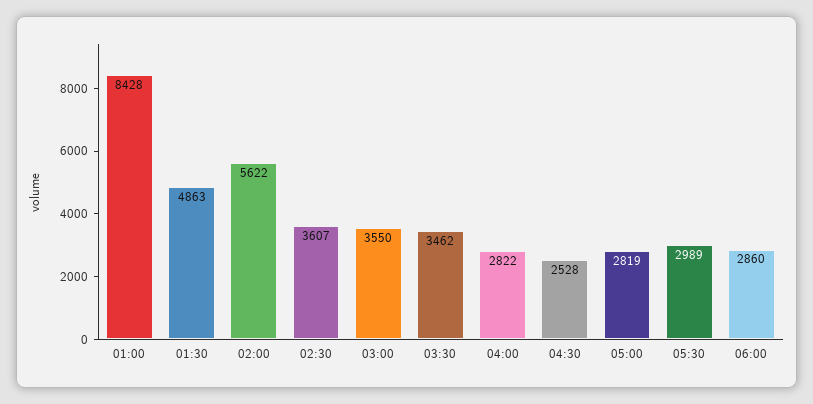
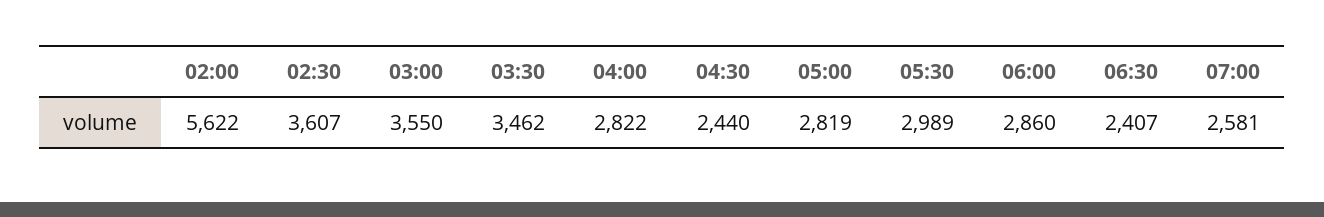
01:00: 8428 -> none
01:30: 4863 -> none
04:30: 2528 -> 2440
06:30: none -> 2407
07:00: none -> 2581

